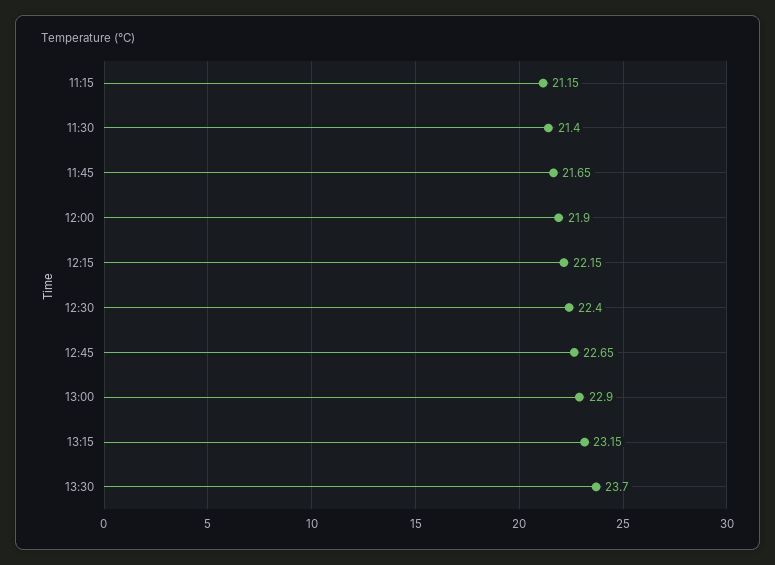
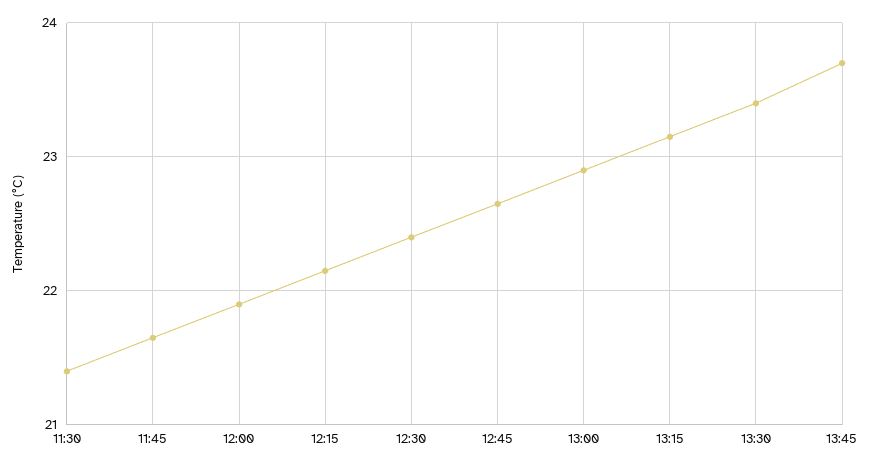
11:15: 21.15 -> none
13:30: 23.7 -> 23.4
13:45: none -> 23.7

